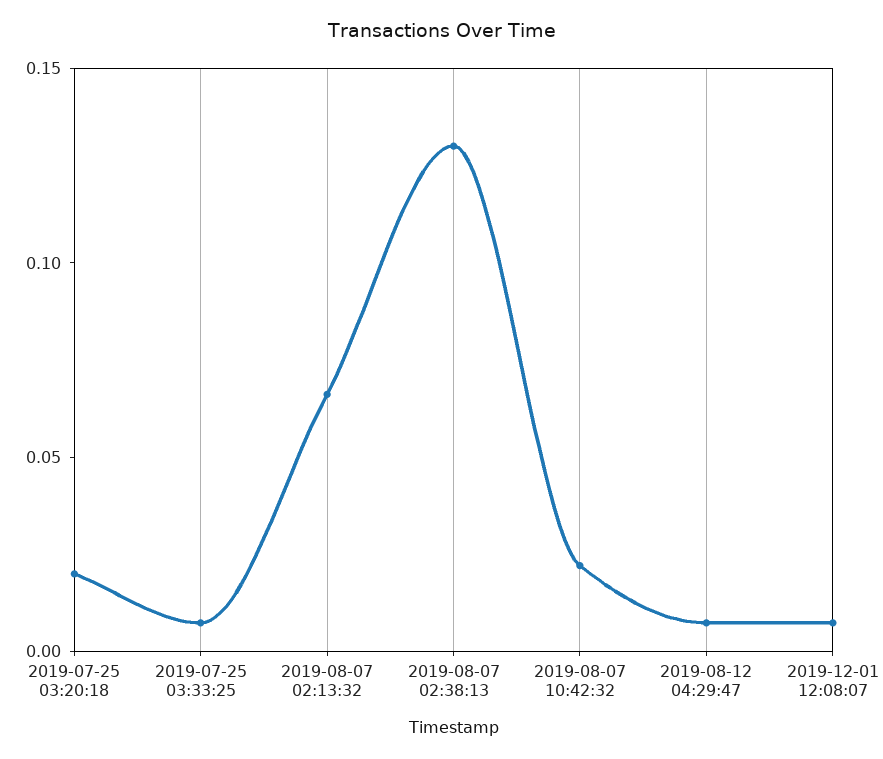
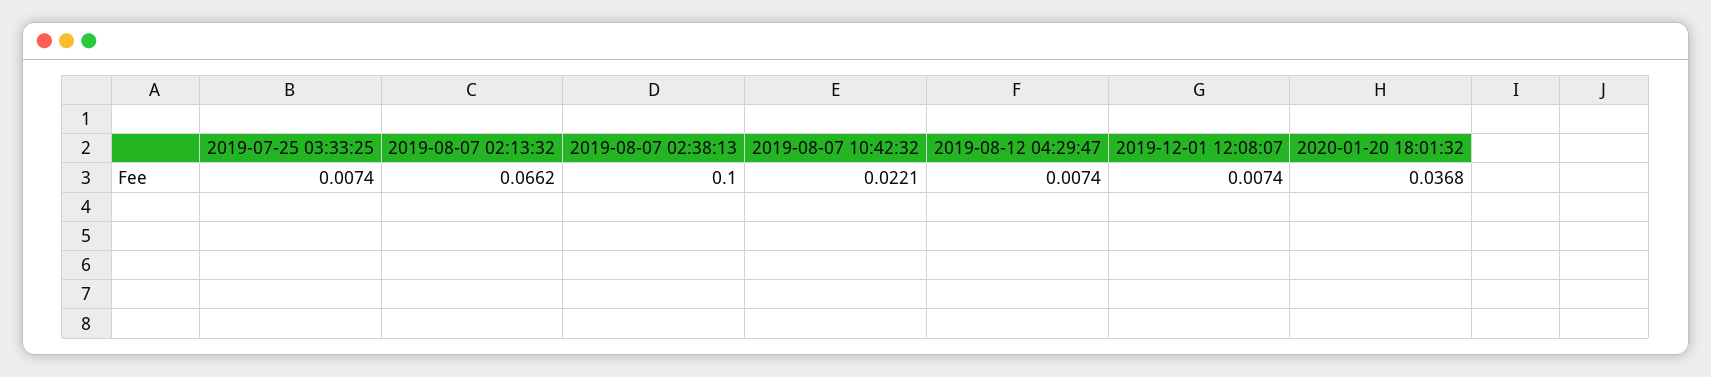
2019-07-25 03:20:18: 0.02 -> none
2019-08-07 02:38:13: 0.13 -> 0.1
2020-01-20 18:01:32: none -> 0.0368

